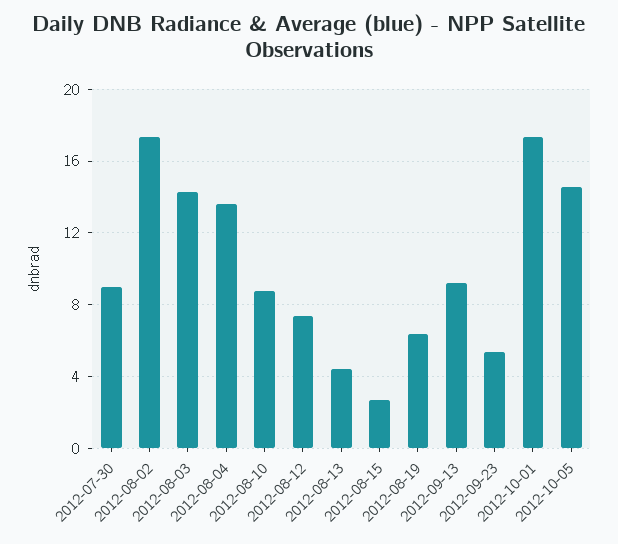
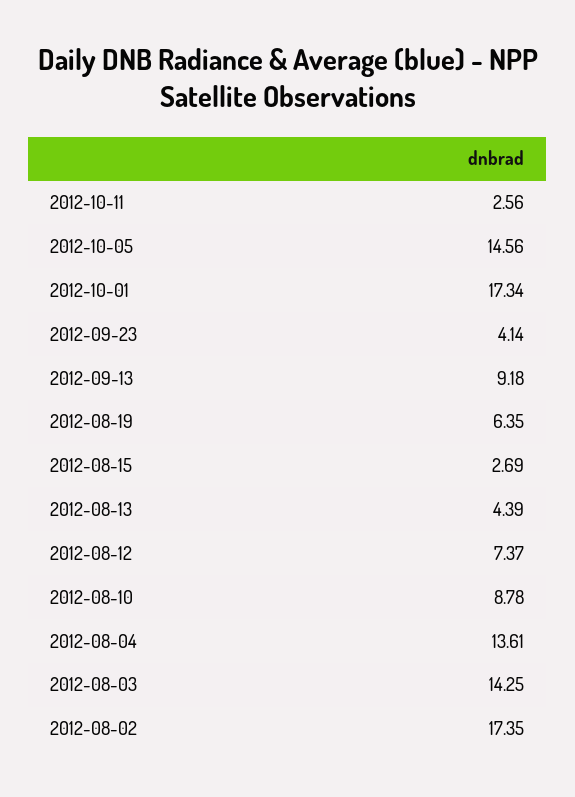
2012-07-30: 9 -> none
2012-09-23: 5.5 -> 4.14
2012-10-11: none -> 2.56

